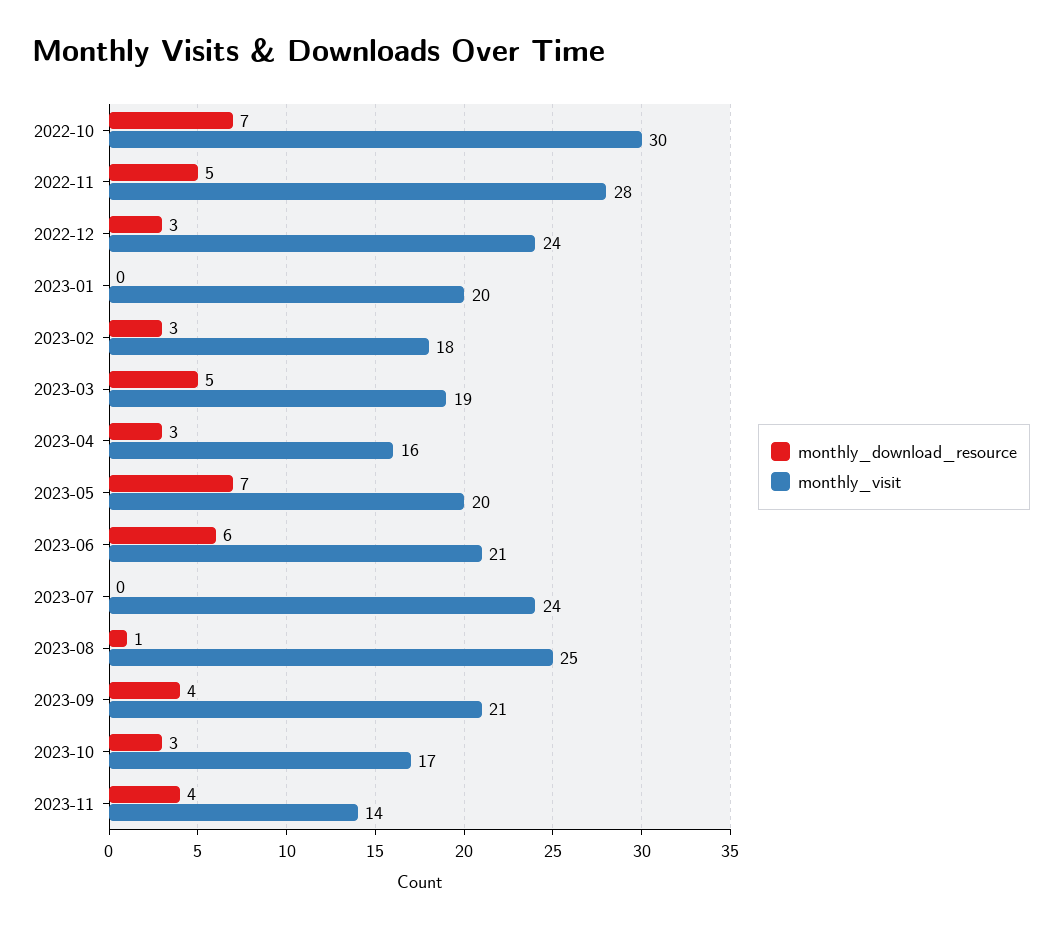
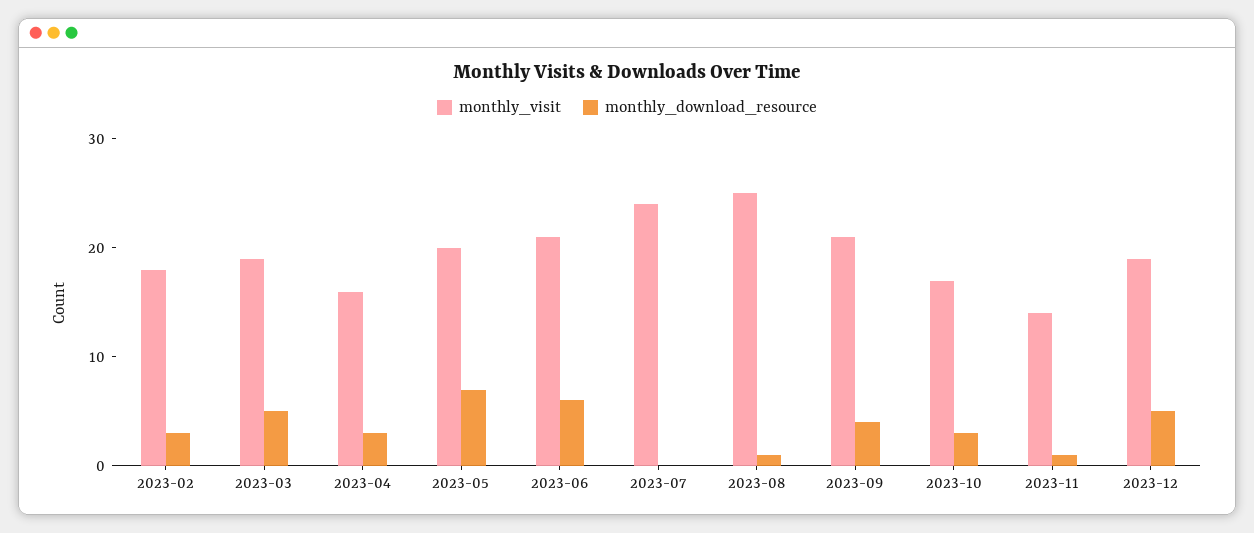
monthly_download_resource, 2022-10: 7 -> none
monthly_visit, 2022-10: 30 -> none
monthly_download_resource, 2022-11: 5 -> none
monthly_visit, 2022-11: 28 -> none
monthly_download_resource, 2022-12: 3 -> none
monthly_visit, 2022-12: 24 -> none
monthly_download_resource, 2023-01: 0 -> none
monthly_visit, 2023-01: 20 -> none
monthly_download_resource, 2023-11: 4 -> 1
monthly_visit, 2023-12: none -> 19
monthly_download_resource, 2023-12: none -> 5

